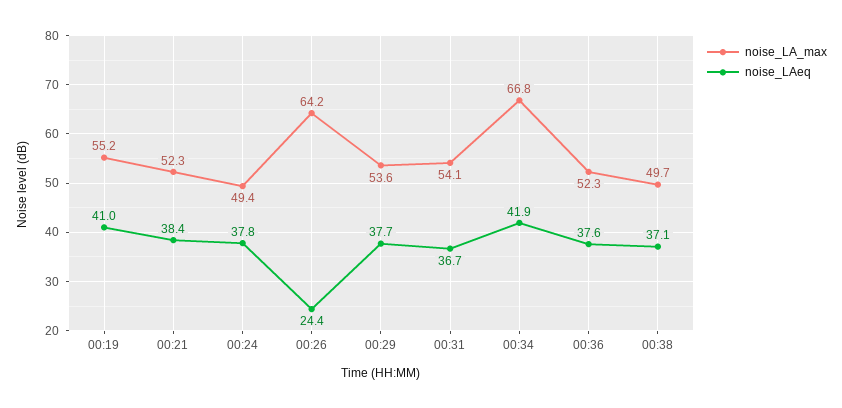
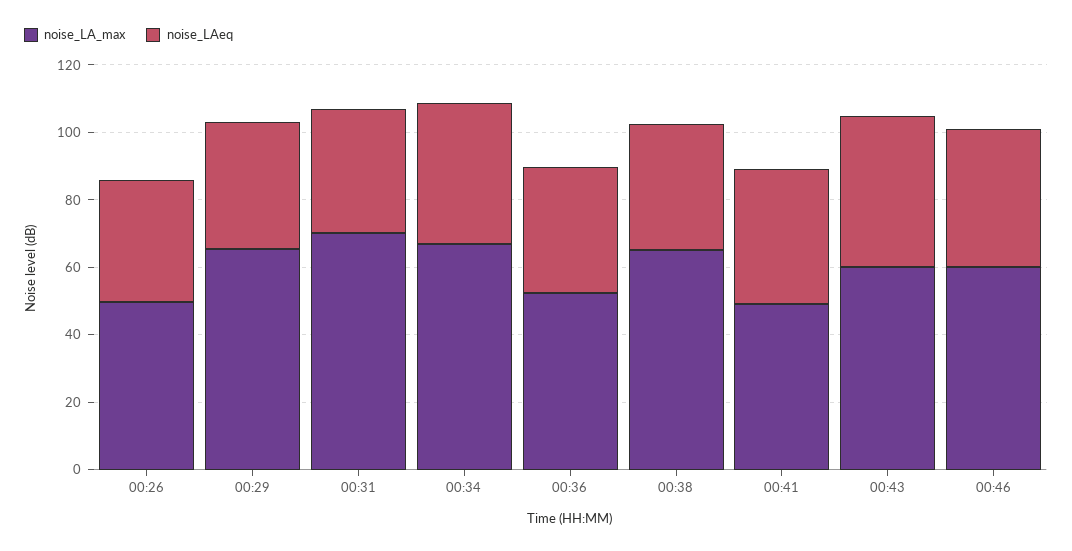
noise_LA_max, 00:19: 55.2 -> none
noise_LAeq, 00:19: 41 -> none
noise_LA_max, 00:21: 52.3 -> none
noise_LAeq, 00:21: 38.4 -> none
noise_LA_max, 00:24: 49.4 -> none
noise_LAeq, 00:24: 37.8 -> none
noise_LA_max, 00:26: 64.2 -> 50
noise_LAeq, 00:26: 24.4 -> 35
noise_LA_max, 00:29: 53.6 -> 65
noise_LA_max, 00:31: 54.1 -> 70
noise_LA_max, 00:38: 49.7 -> 65
noise_LA_max, 00:41: none -> 50
noise_LAeq, 00:41: none -> 40
noise_LA_max, 00:43: none -> 60
noise_LAeq, 00:43: none -> 45
noise_LA_max, 00:46: none -> 60
noise_LAeq, 00:46: none -> 40

